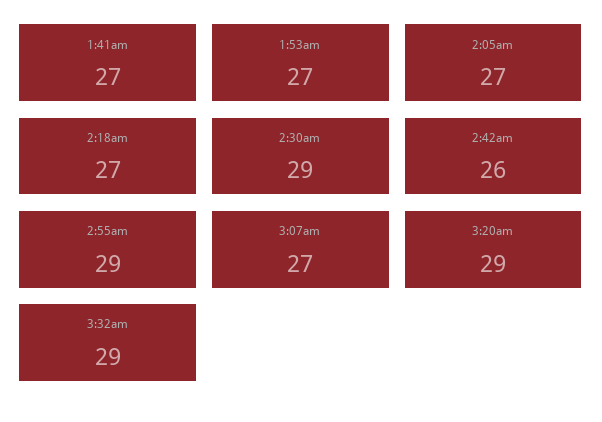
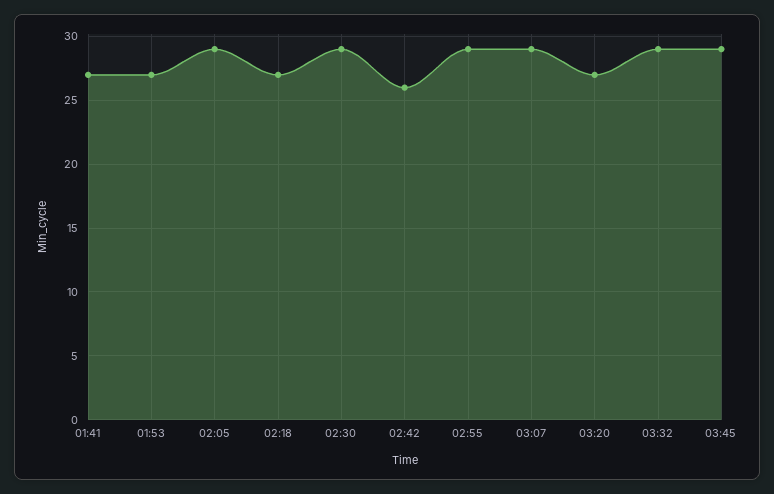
2:05am: 27 -> 29
3:07am: 27 -> 29
3:20am: 29 -> 27
03:45: none -> 29

